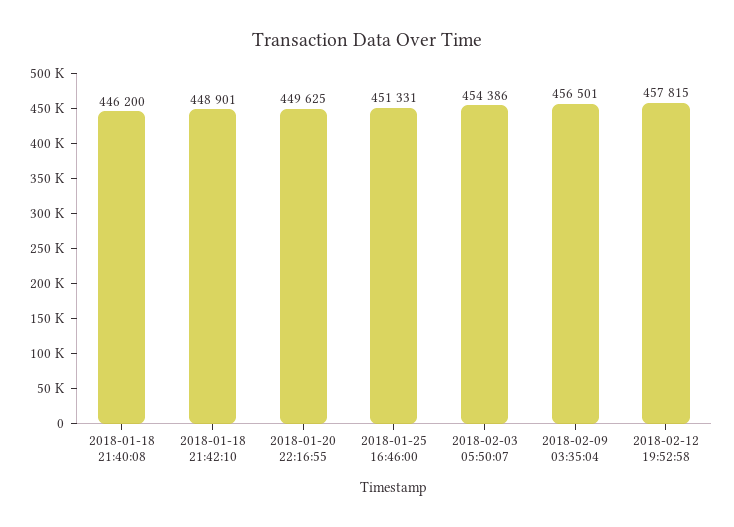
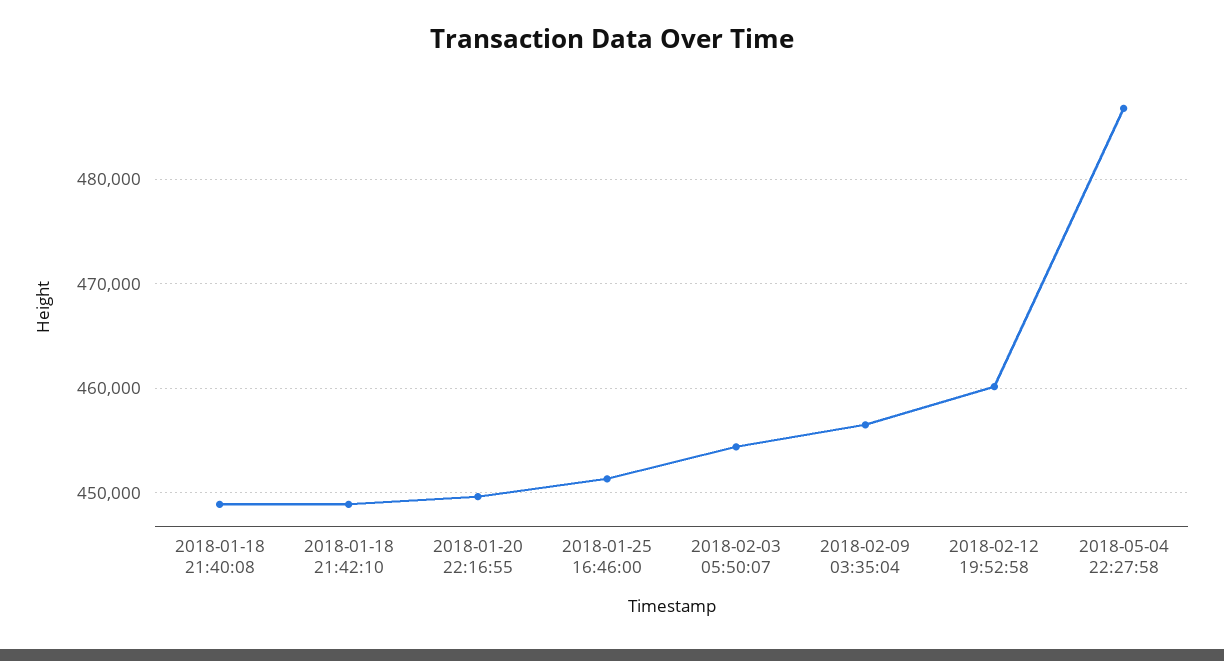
2018-01-18 21:40:08: 446200 -> 449000
2018-02-12 19:52:58: 457815 -> 460000
2018-05-04 22:27:58: none -> 487000

